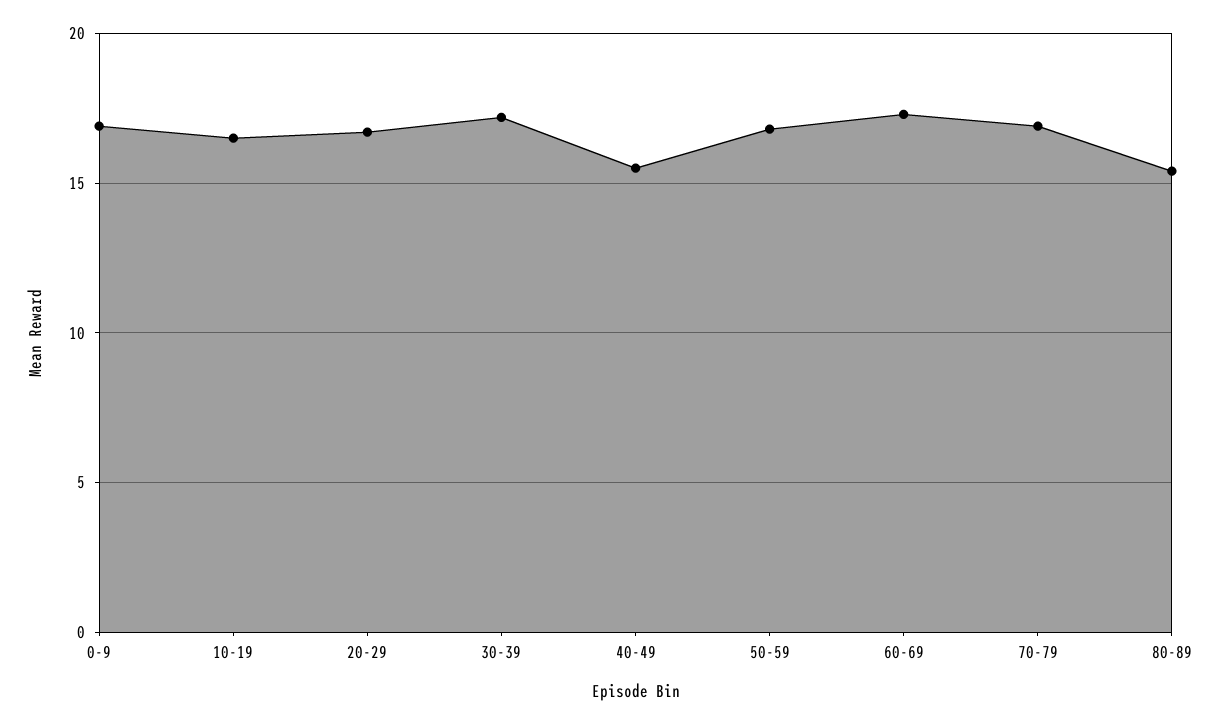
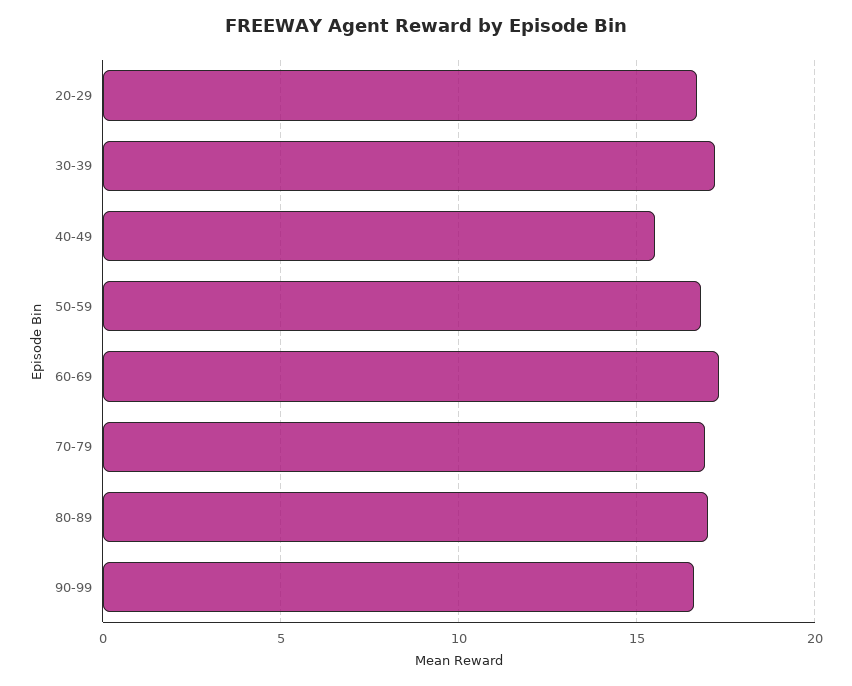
0-9: 17 -> none
10-19: 16.5 -> none
80-89: 15.5 -> 17
90-99: none -> 16.5

